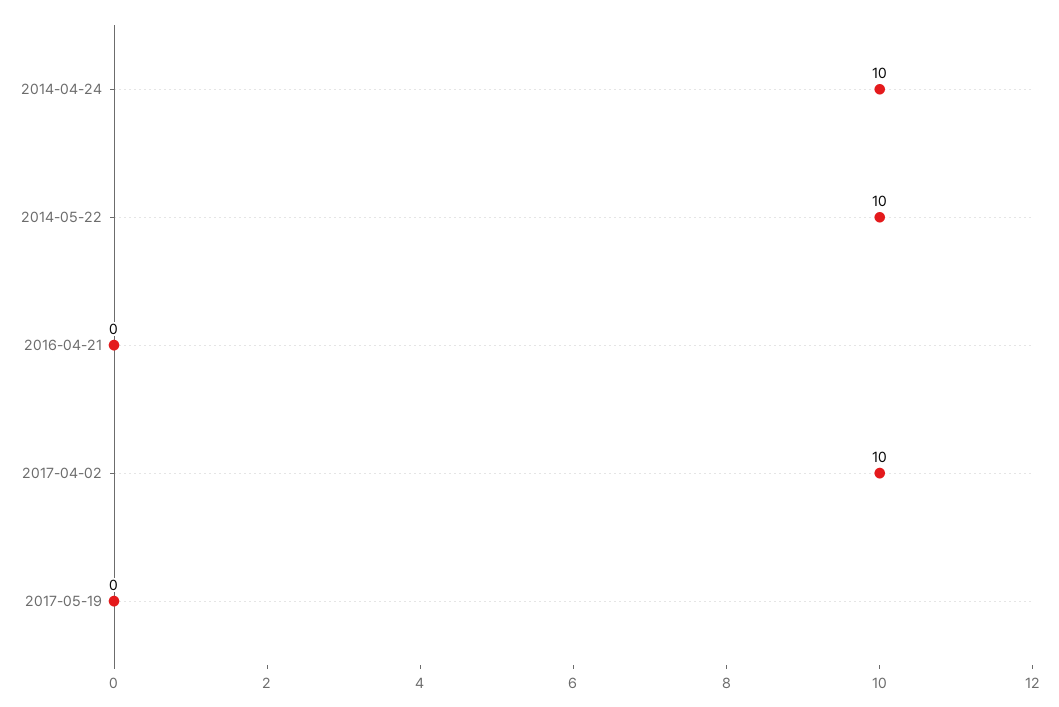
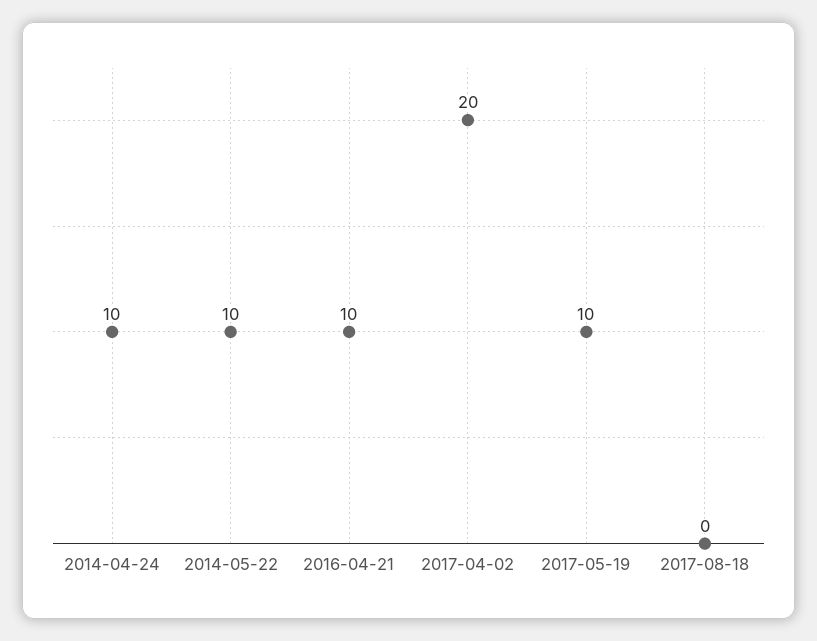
2016-04-21: 0 -> 10
2017-04-02: 10 -> 20
2017-05-19: 0 -> 10
2017-08-18: none -> 0

